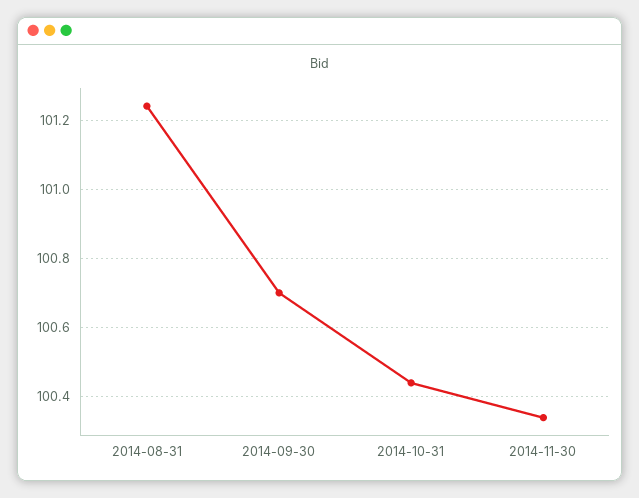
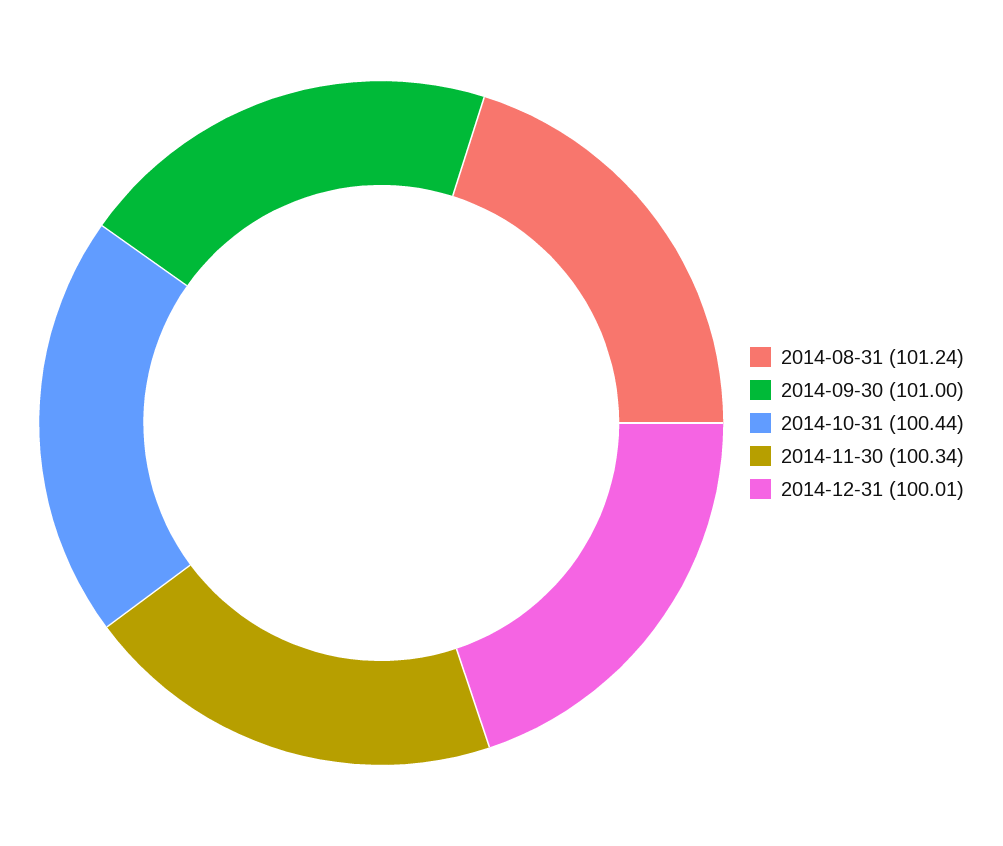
2014-09-30: 100.7 -> 101
2014-12-31: none -> 100.01

